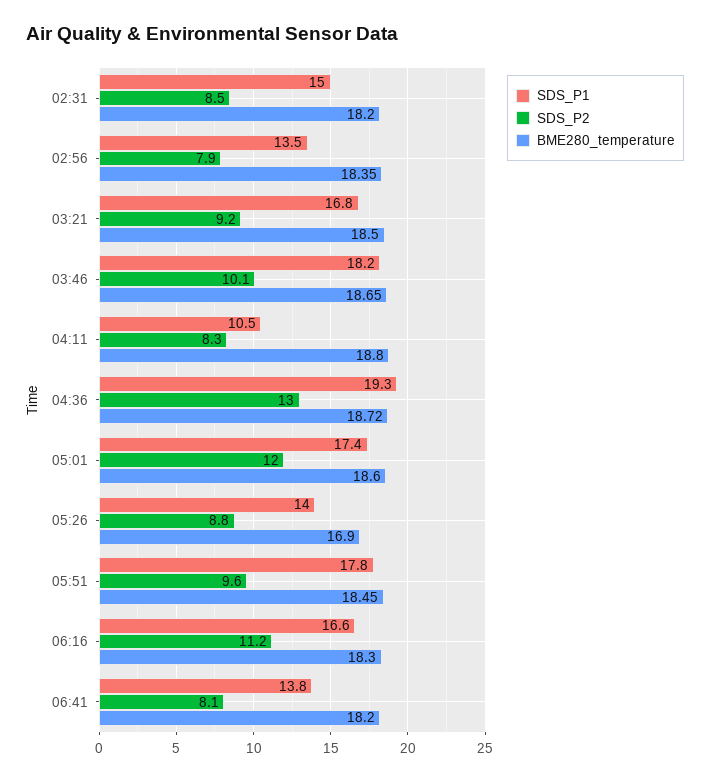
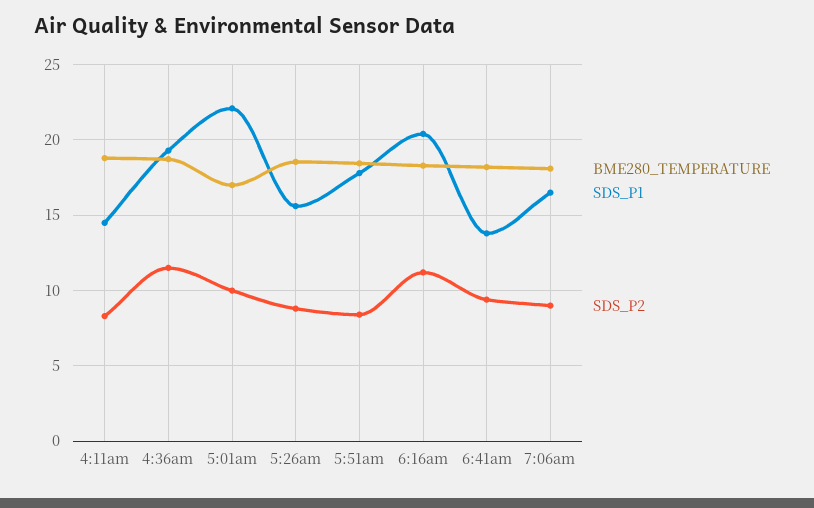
SDS_P1, 02:31: 15 -> none
SDS_P2, 02:31: 8.5 -> none
BME280_temperature, 02:31: 18.2 -> none
SDS_P1, 02:56: 13.5 -> none
SDS_P2, 02:56: 7.9 -> none
BME280_temperature, 02:56: 18.35 -> none
SDS_P1, 03:21: 16.8 -> none
SDS_P2, 03:21: 9.2 -> none
BME280_temperature, 03:21: 18.5 -> none
SDS_P1, 03:46: 18.2 -> none
SDS_P2, 03:46: 10.1 -> none
BME280_temperature, 03:46: 18.65 -> none
SDS_P1, 04:11: 10.5 -> 14.5
SDS_P2, 04:36: 13 -> 11.5
SDS_P1, 05:01: 17.4 -> 22
SDS_P2, 05:01: 12 -> 10
BME280_temperature, 05:01: 18.6 -> 17
SDS_P1, 05:26: 14 -> 15.5
BME280_temperature, 05:26: 16.9 -> 18.5
SDS_P2, 05:51: 9.6 -> 8.5
SDS_P1, 06:16: 16.6 -> 20.5
SDS_P2, 06:41: 8.1 -> 9.5
BME280_temperature, 7:06am: none -> 18
SDS_P1, 7:06am: none -> 16.5
SDS_P2, 7:06am: none -> 9

